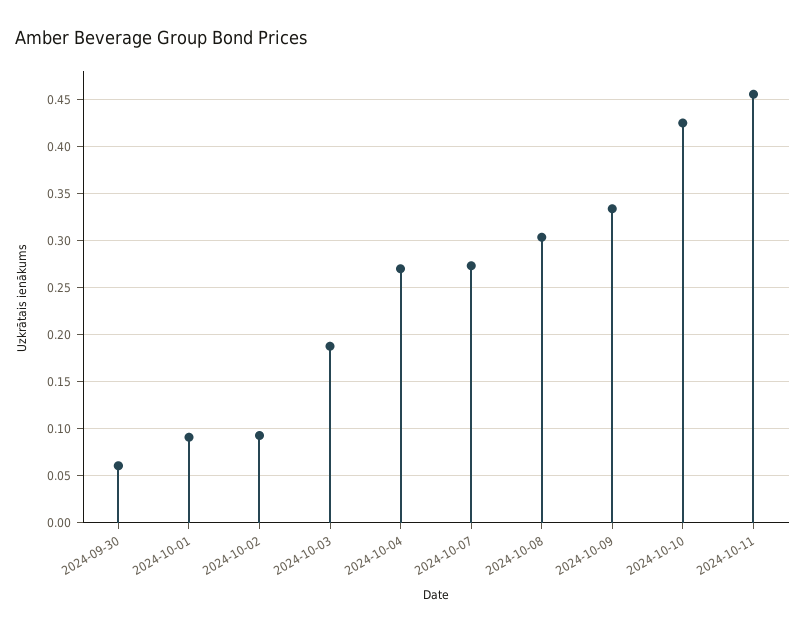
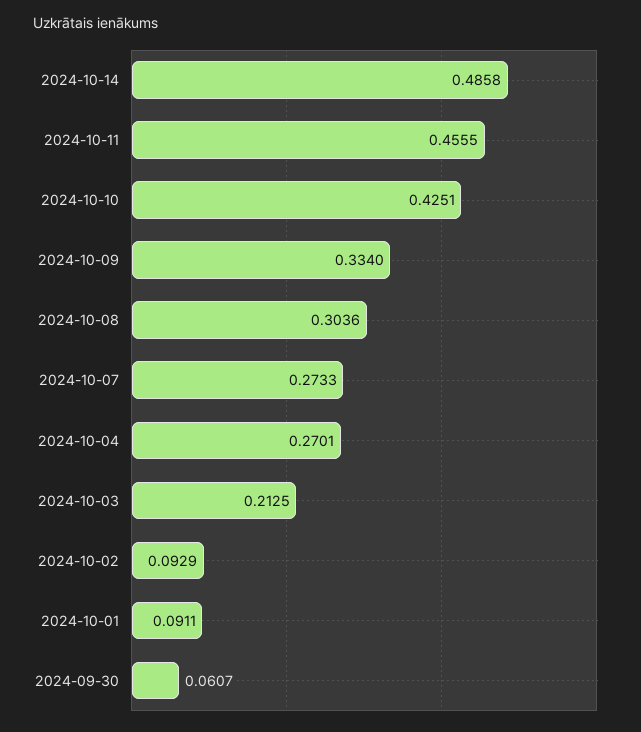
2024-10-03: 0.19 -> 0.2125
2024-10-14: none -> 0.4858

